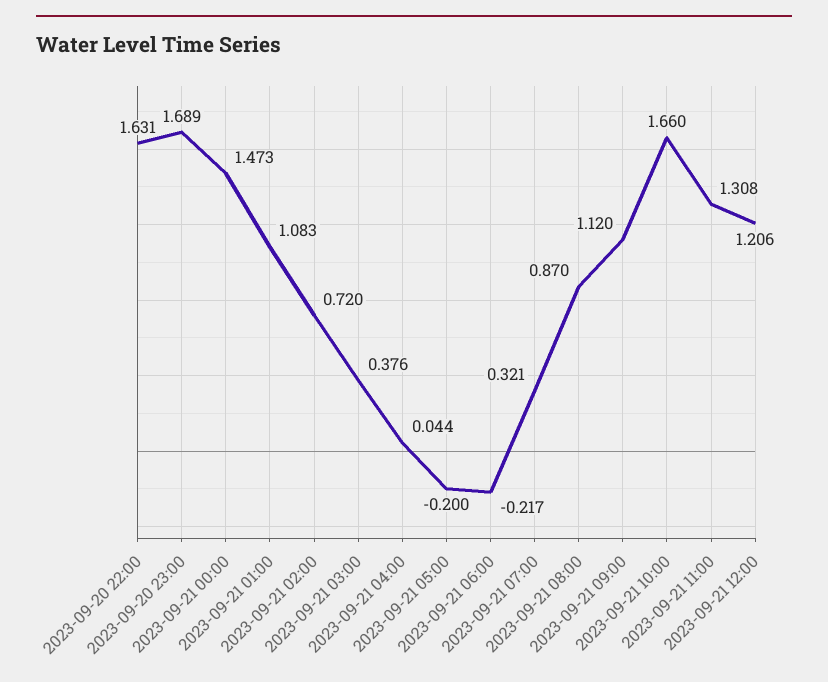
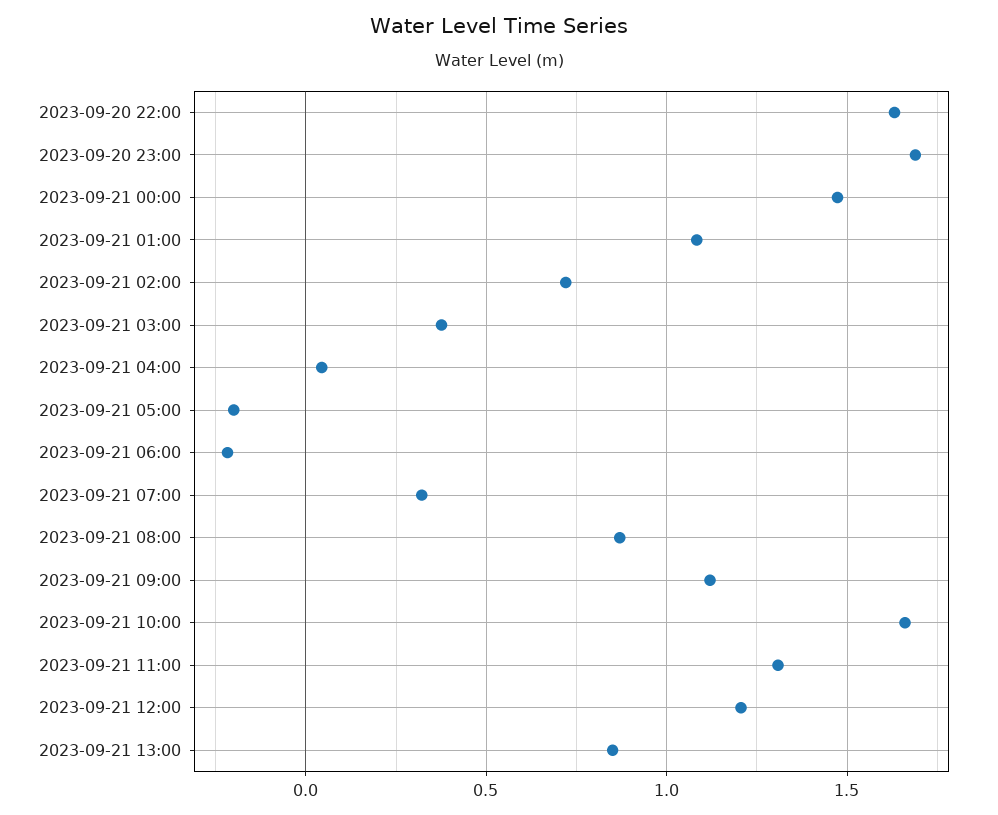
2023-09-21 13:00: none -> 0.85

